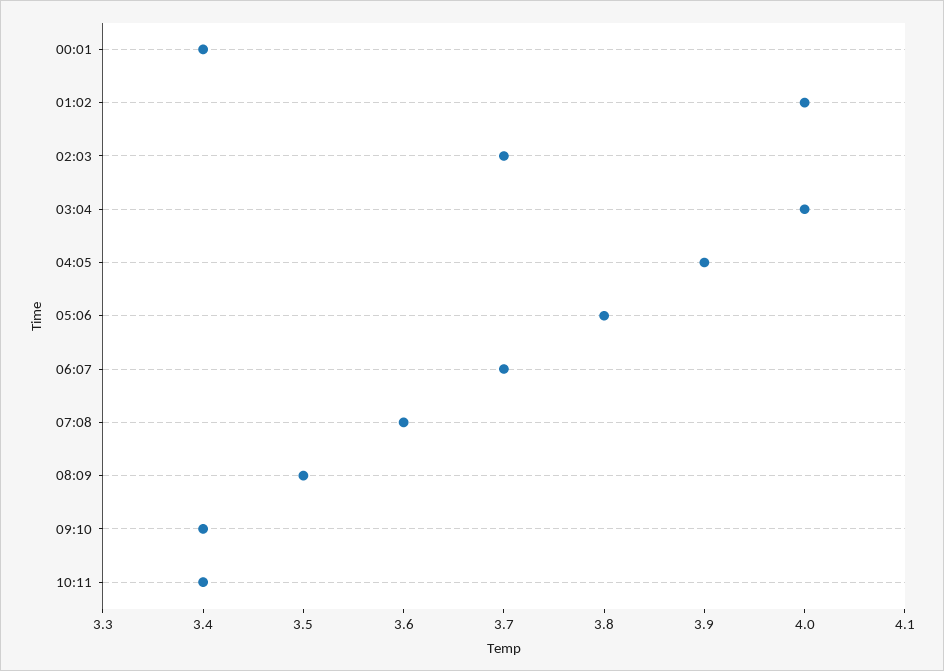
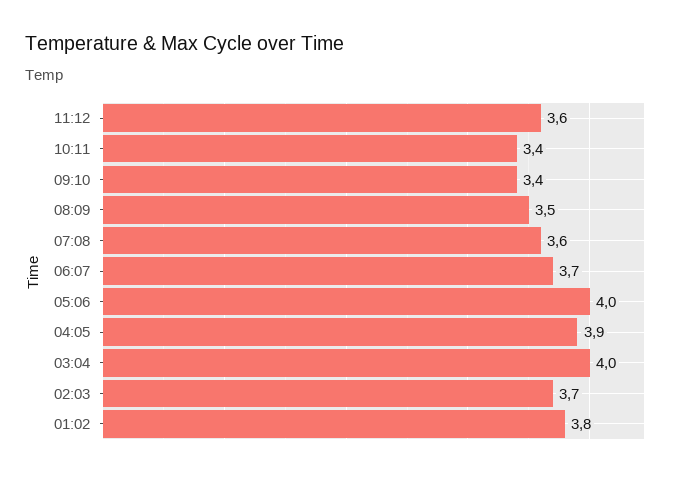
00:01: 3.4 -> none
01:02: 4 -> 3.8
05:06: 3.8 -> 4
11:12: none -> 3.6

